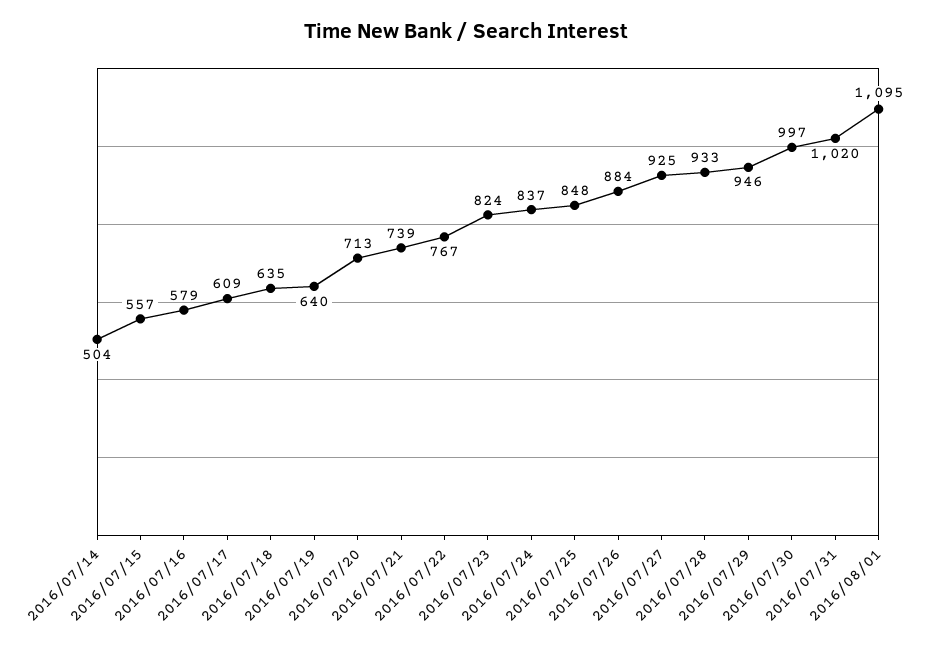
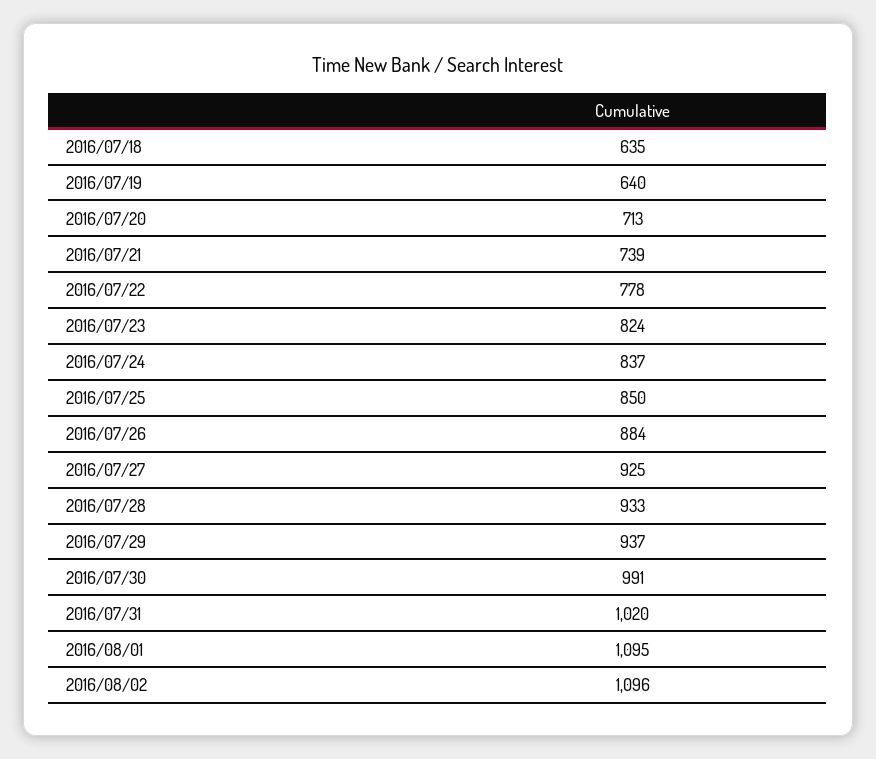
2016/07/14: 504 -> none
2016/07/15: 557 -> none
2016/07/16: 579 -> none
2016/07/17: 609 -> none
2016/07/22: 767 -> 778
2016/07/25: 848 -> 850
2016/07/29: 946 -> 937
2016/07/30: 997 -> 991
2016/08/02: none -> 1096

